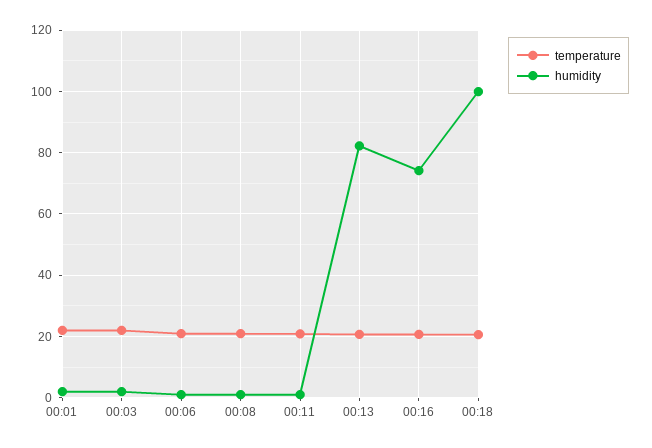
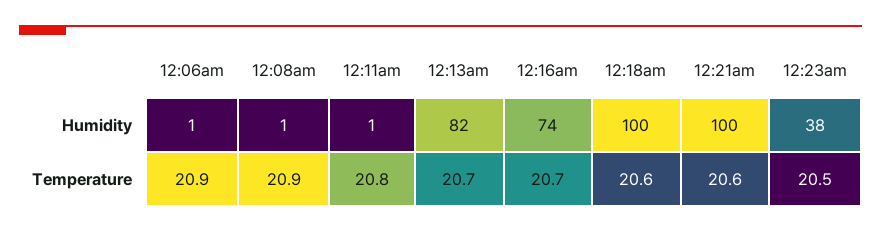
temperature, 00:01: 22 -> none
humidity, 00:01: 2 -> none
temperature, 00:03: 22 -> none
humidity, 00:03: 2 -> none
humidity, 12:21am: none -> 100
humidity, 12:23am: none -> 38
temperature, 12:21am: none -> 20.6
temperature, 12:23am: none -> 20.5

